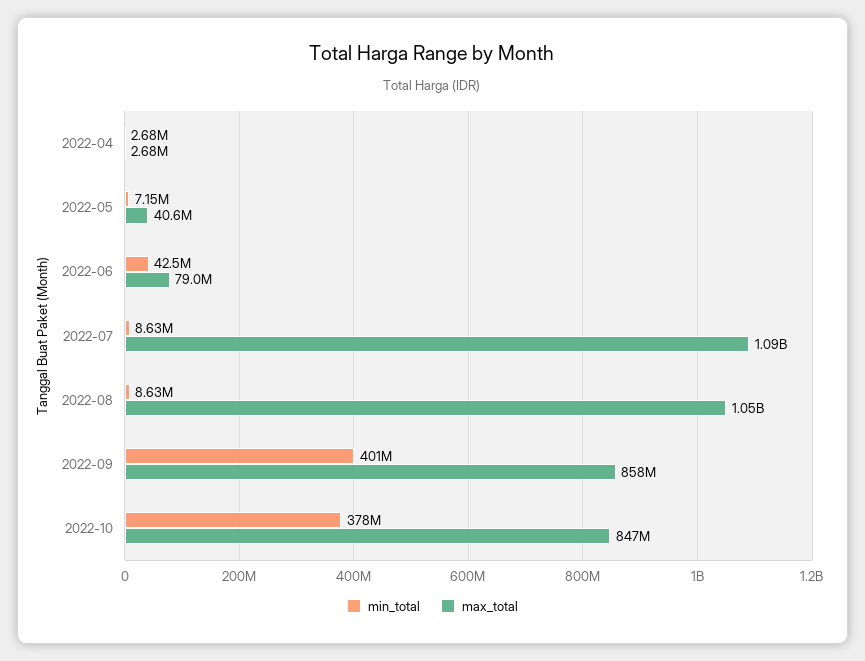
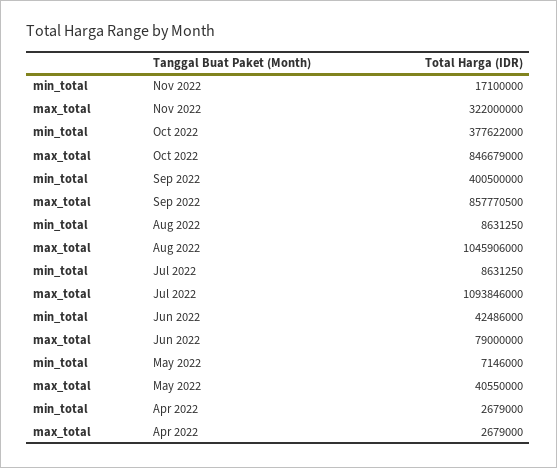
min_total, Nov 2022: none -> 17100000
max_total, Nov 2022: none -> 322000000

